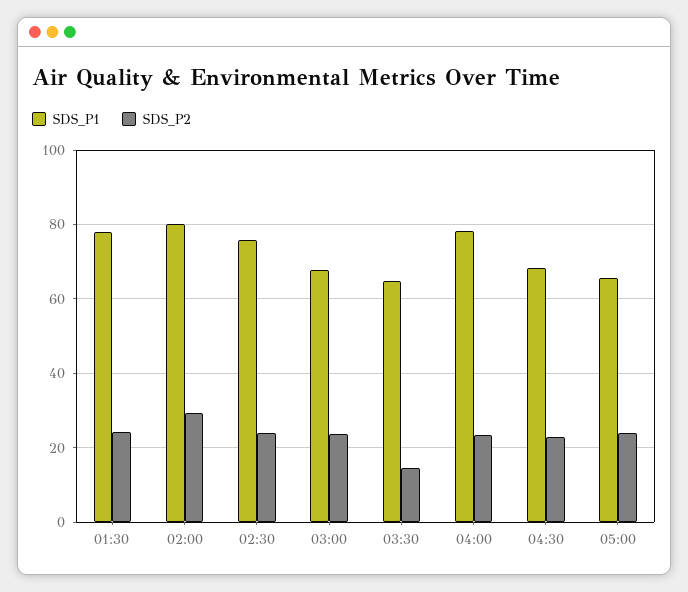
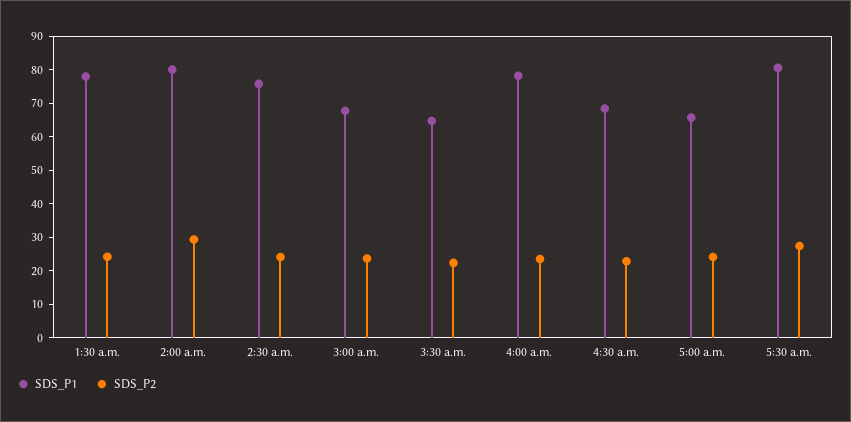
SDS_P2, 03:30: 14 -> 22.5
SDS_P1, 5:30 a.m.: none -> 80
SDS_P2, 5:30 a.m.: none -> 27.5

